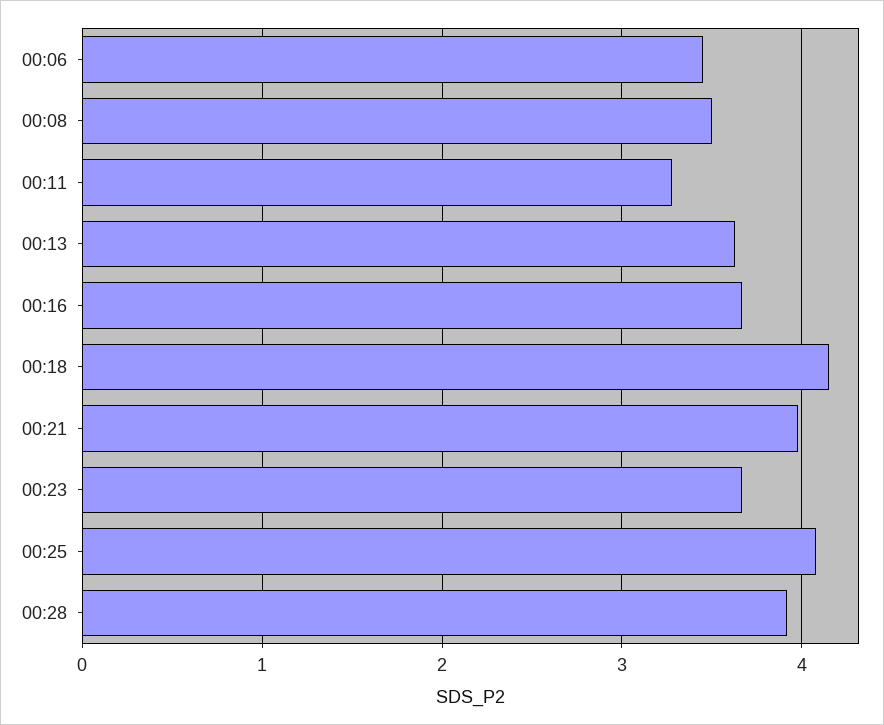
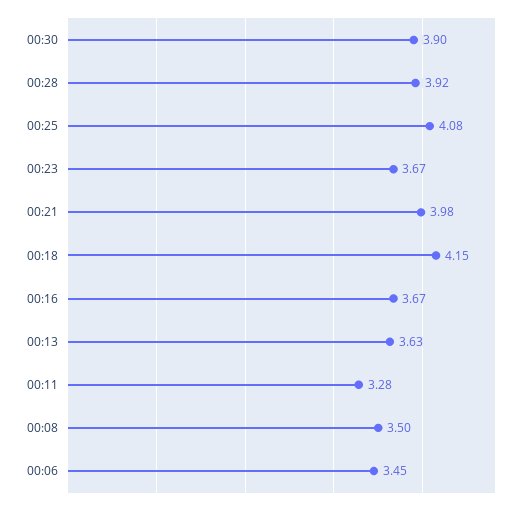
00:30: none -> 3.9

